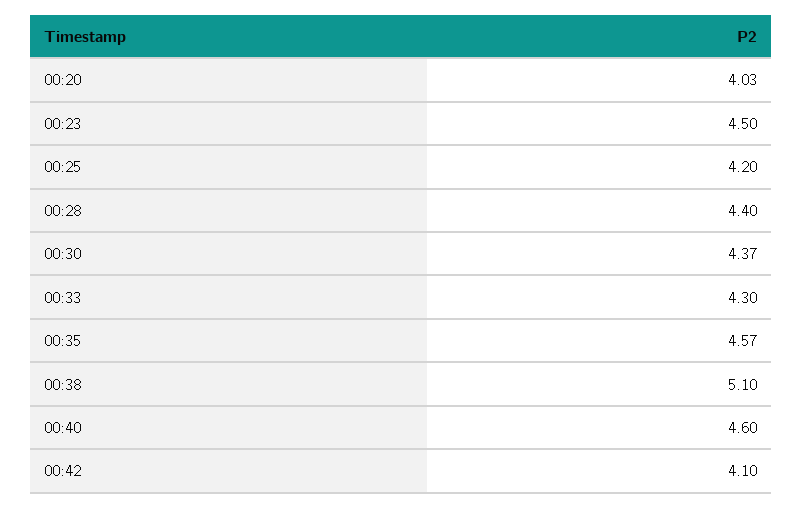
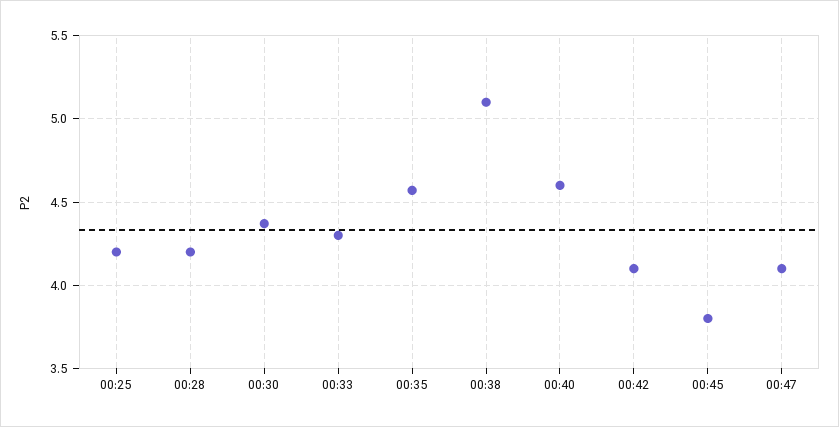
00:20: 4.03 -> none
00:23: 4.5 -> none
00:28: 4.4 -> 4.2
00:45: none -> 3.8
00:47: none -> 4.1

